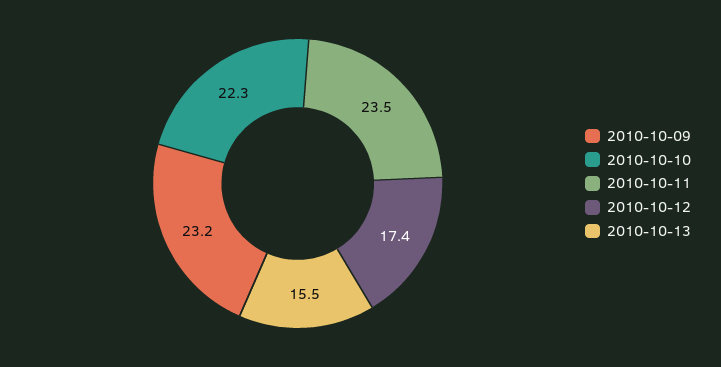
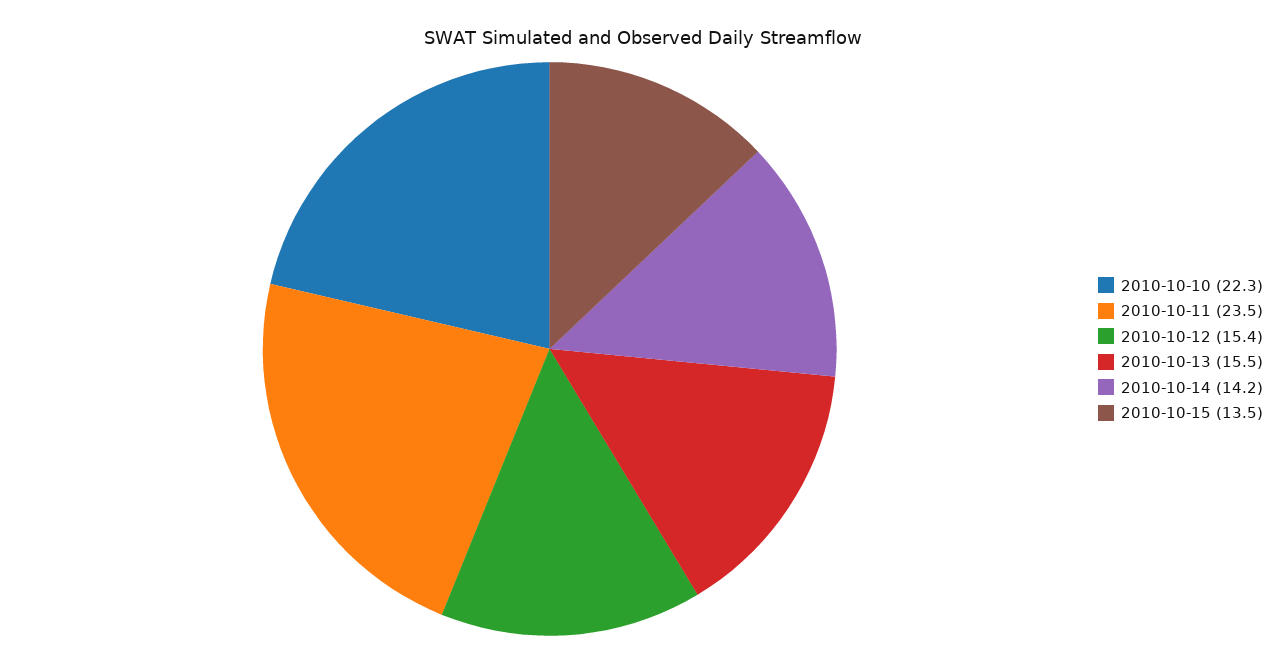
2010-10-09: 23.2 -> none
2010-10-12: 17.4 -> 15.4
2010-10-14: none -> 14.2
2010-10-15: none -> 13.5

